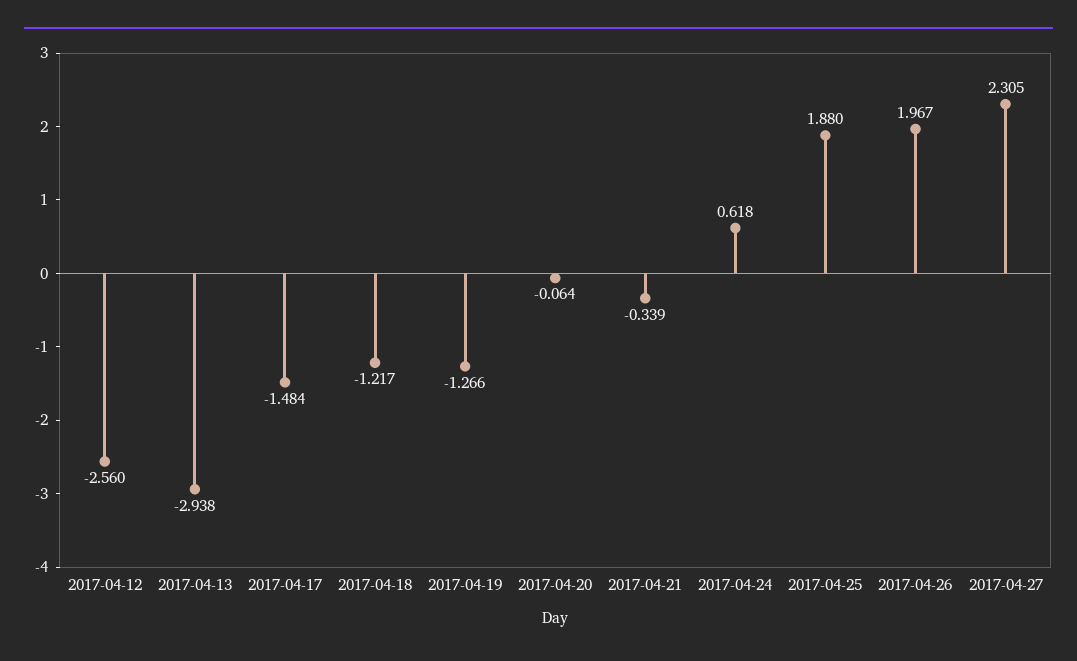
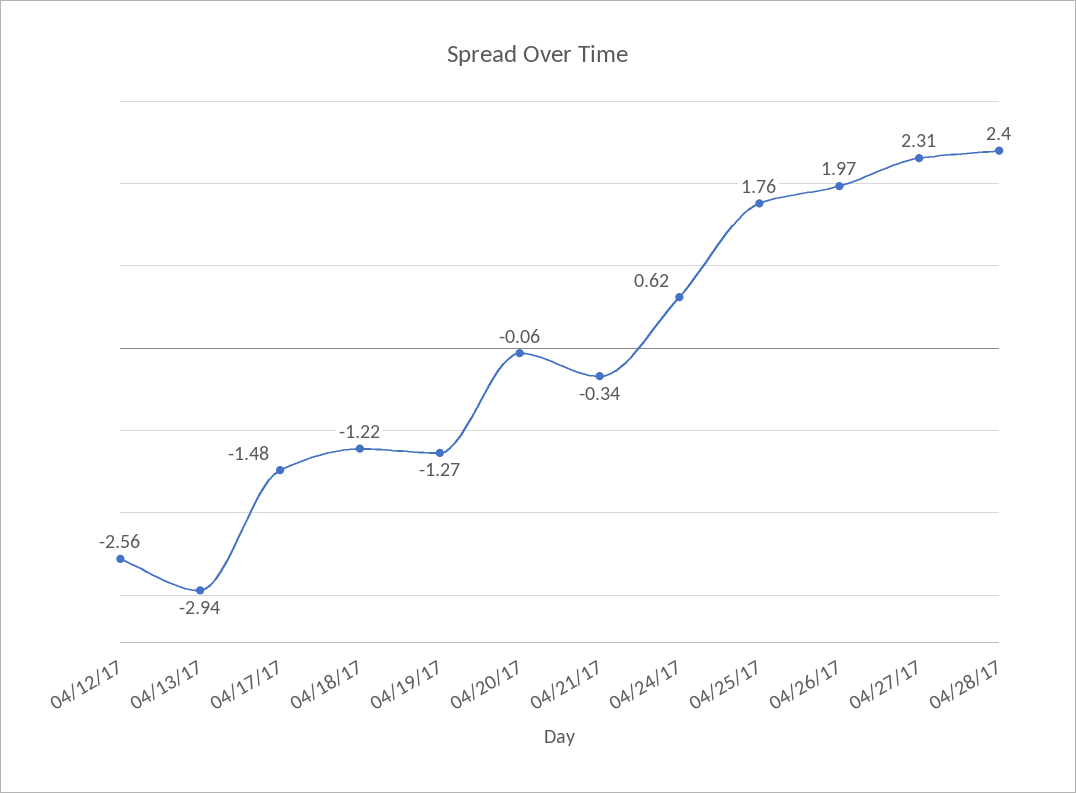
2017-04-25: 1.88 -> 1.76
04/28/17: none -> 2.4

